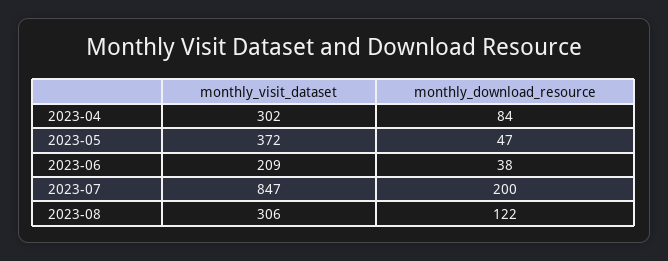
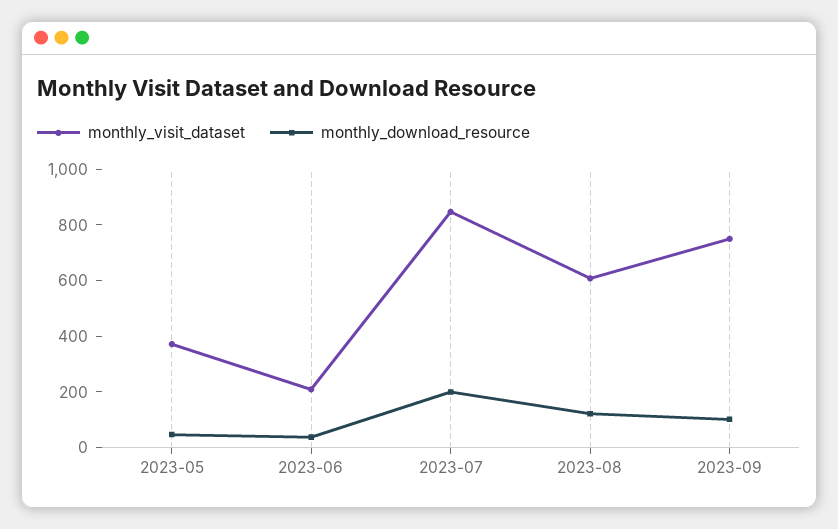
monthly_visit_dataset, 2023-04: 302 -> none
monthly_download_resource, 2023-04: 84 -> none
monthly_visit_dataset, 2023-08: 306 -> 600
monthly_visit_dataset, 2023-09: none -> 750
monthly_download_resource, 2023-09: none -> 100

